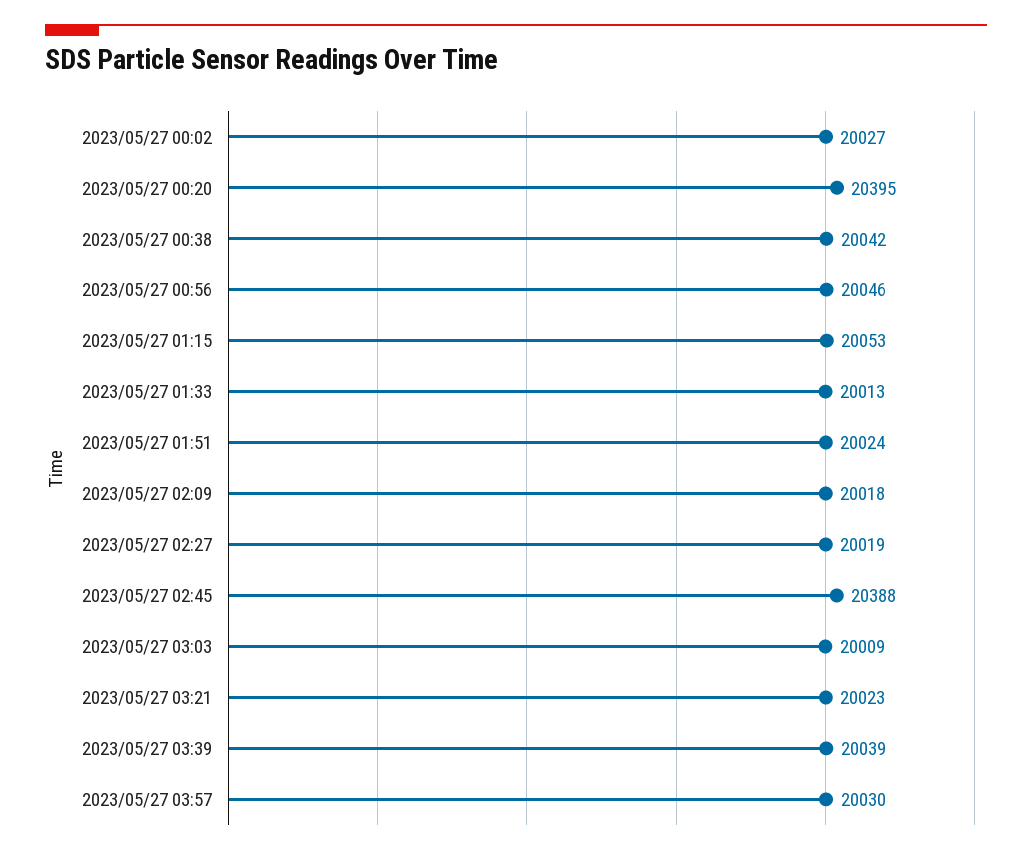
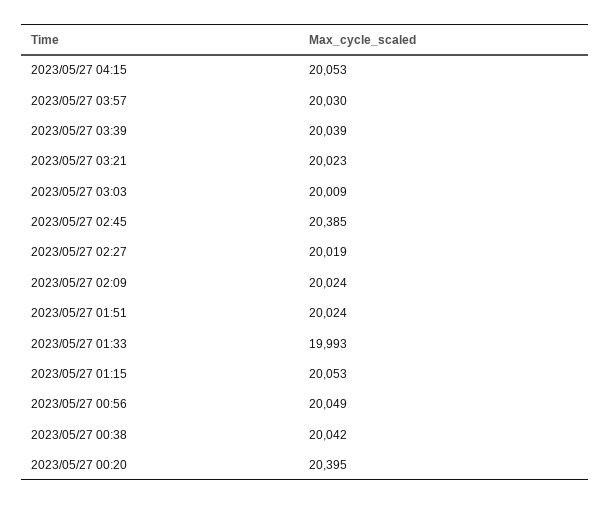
2023/05/27 00:02: 20027 -> none
2023/05/27 00:56: 20046 -> 20049
2023/05/27 01:33: 20013 -> 19993
2023/05/27 02:09: 20018 -> 20024
2023/05/27 02:45: 20388 -> 20385
2023/05/27 04:15: none -> 20053

